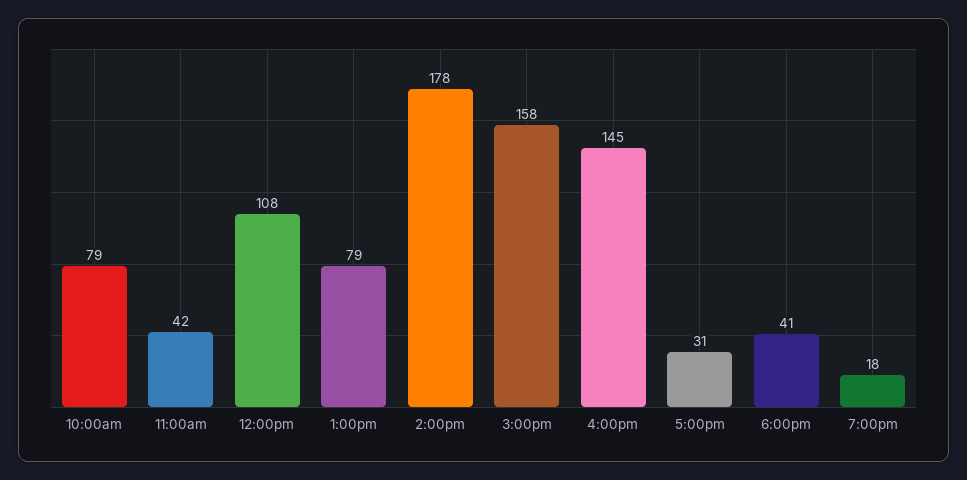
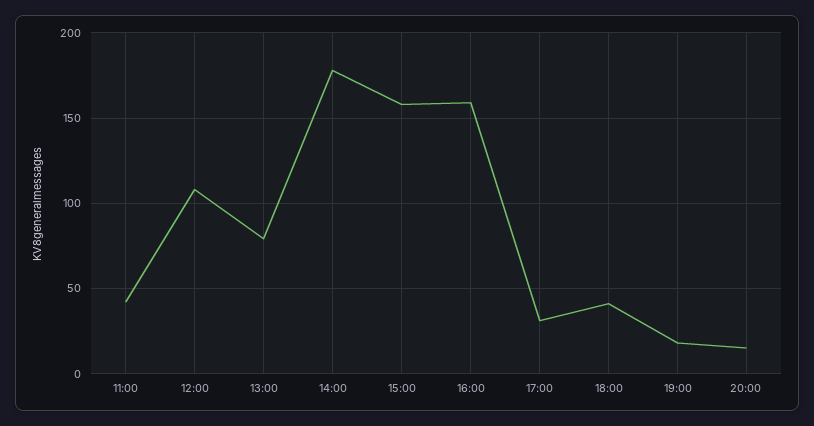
10:00am: 79 -> none
4:00pm: 145 -> 160
20:00: none -> 15

